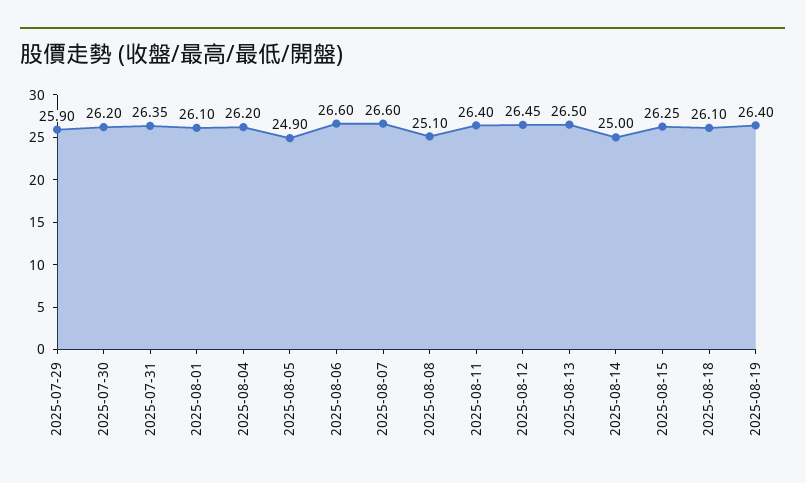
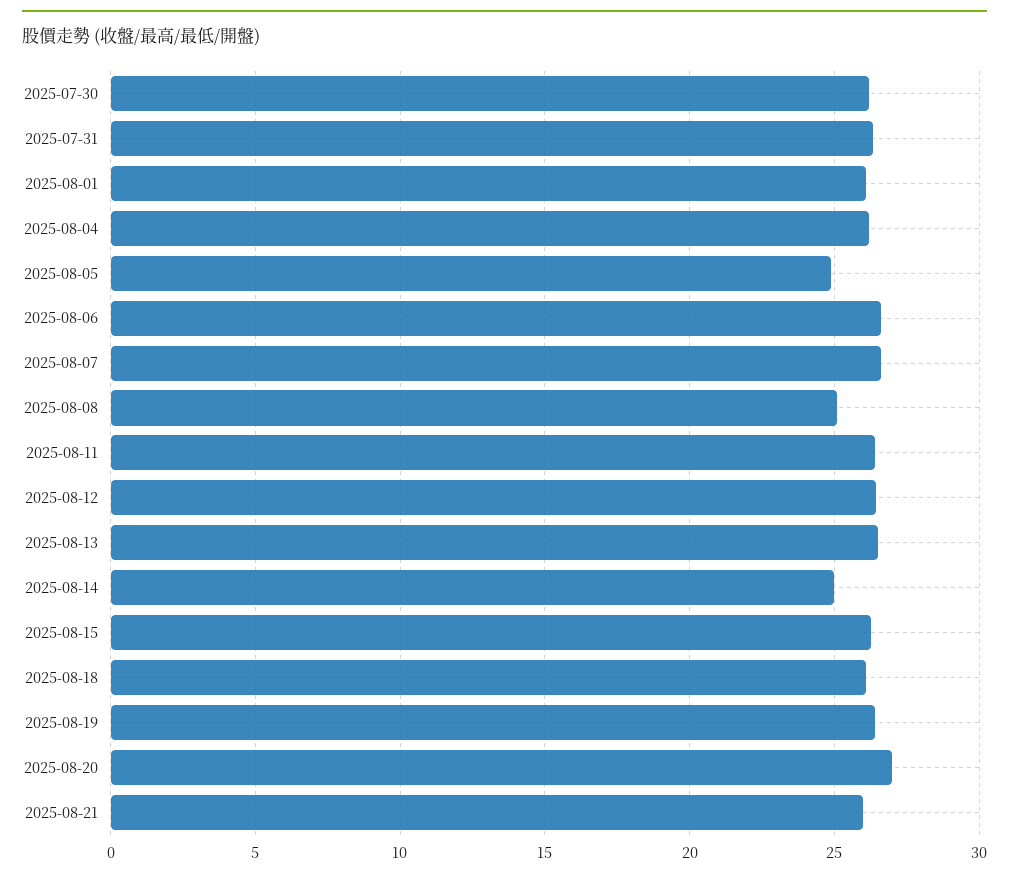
2025-07-29: 25.9 -> none
2025-08-20: none -> 27
2025-08-21: none -> 26

